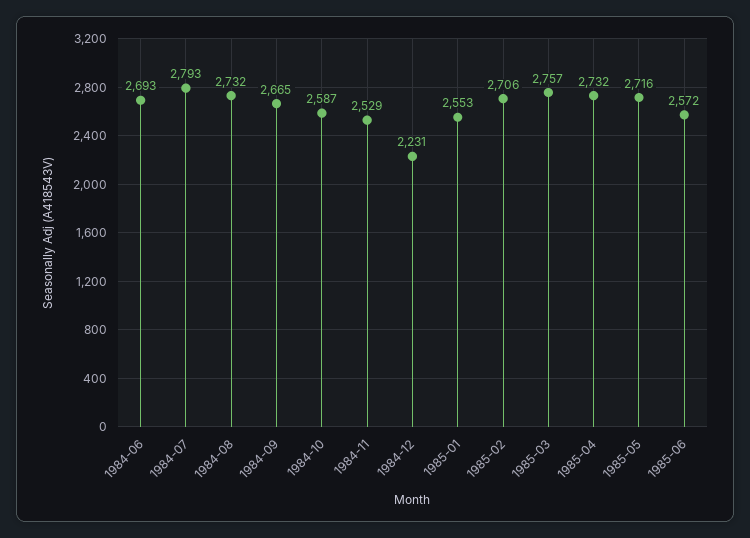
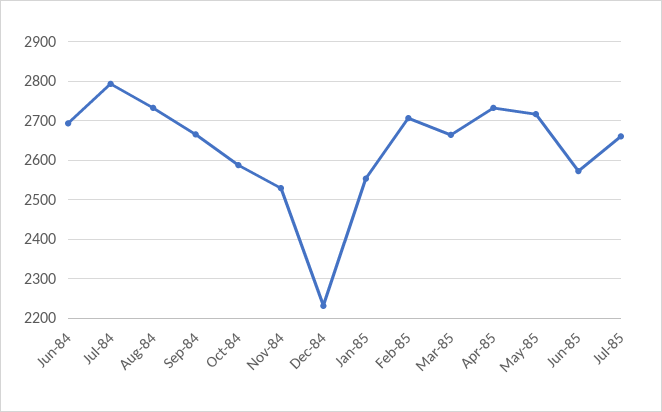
1985-03: 2757 -> 2660
Jul-85: none -> 2660

